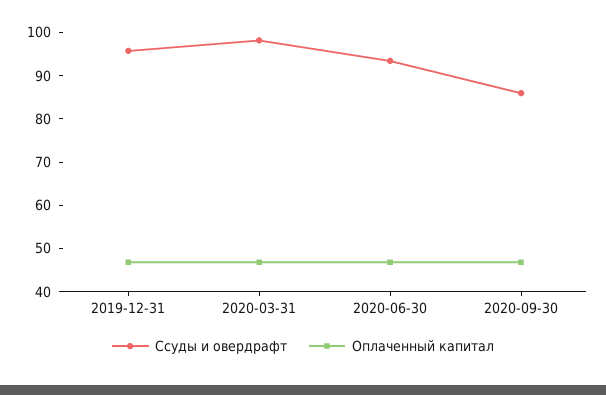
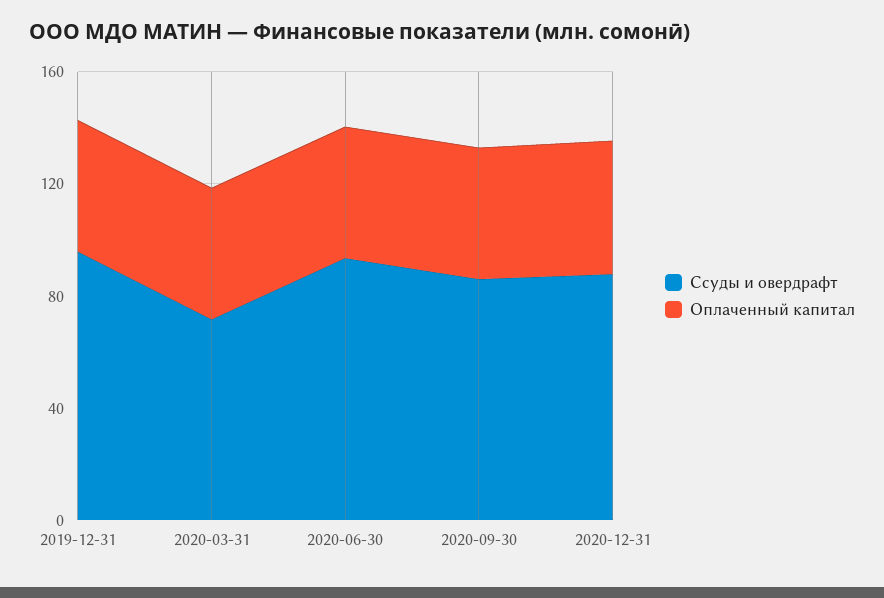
Ссуды и овердрафт, 2020-03-31: 98 -> 70
Ссуды и овердрафт, 2020-12-31: none -> 90
Оплаченный капитал, 2020-12-31: none -> 50

